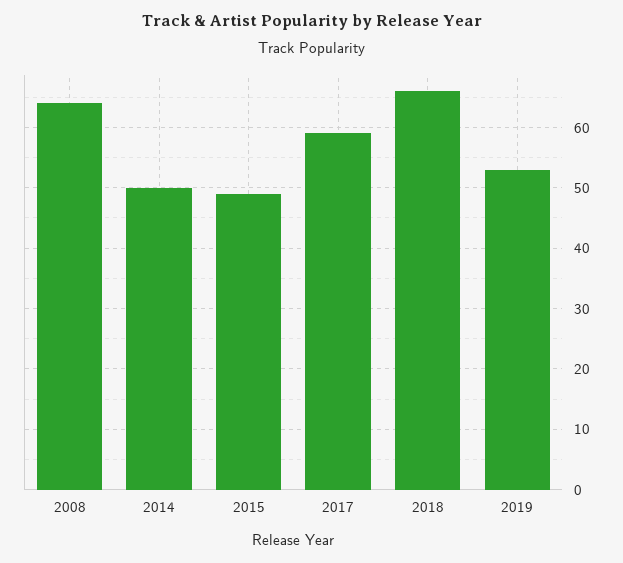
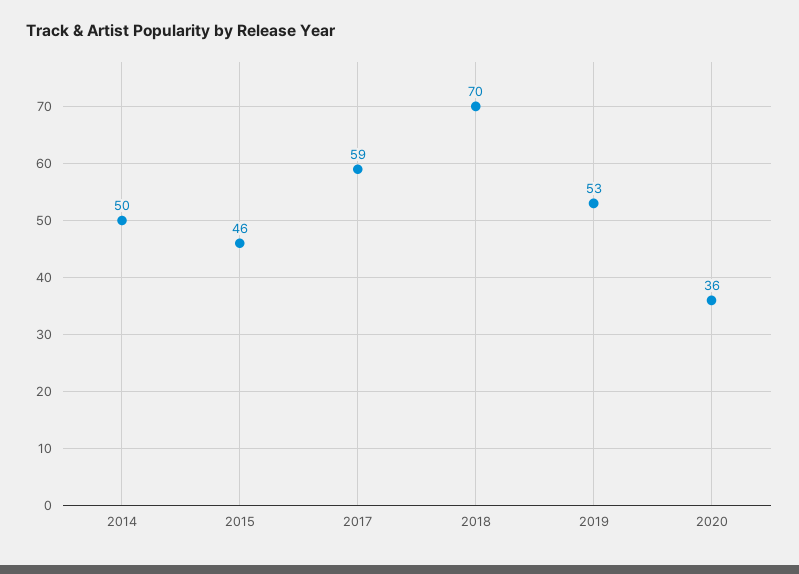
2008: 64 -> none
2015: 49 -> 46
2018: 66 -> 70
2020: none -> 36

